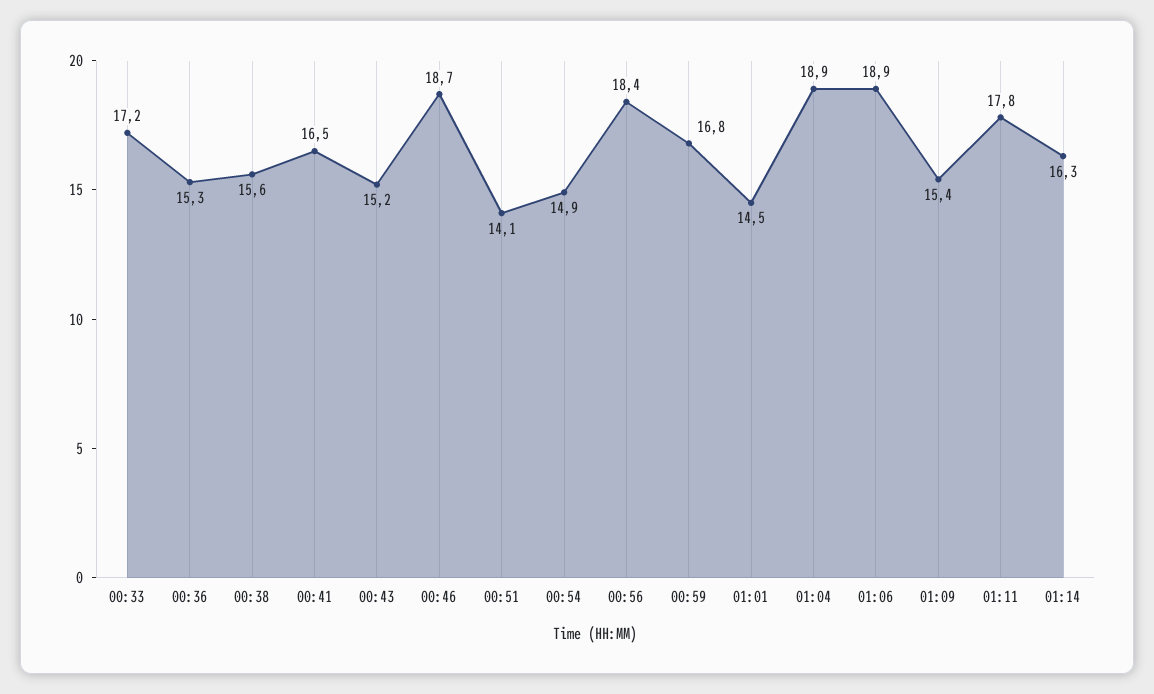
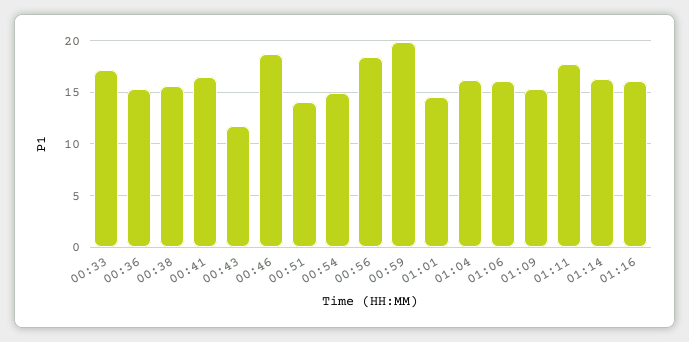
00:43: 15.2 -> 12
00:59: 16.8 -> 20
01:04: 18.9 -> 16
01:06: 18.9 -> 16
01:16: none -> 16

